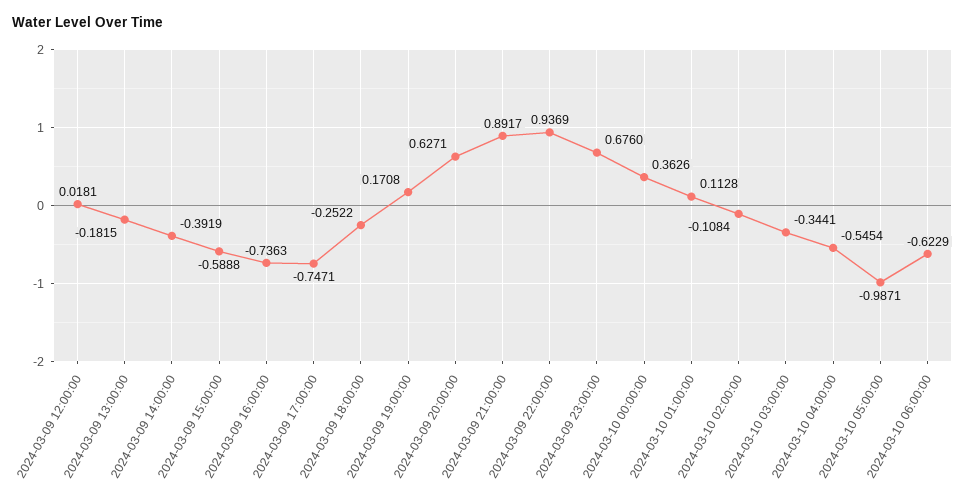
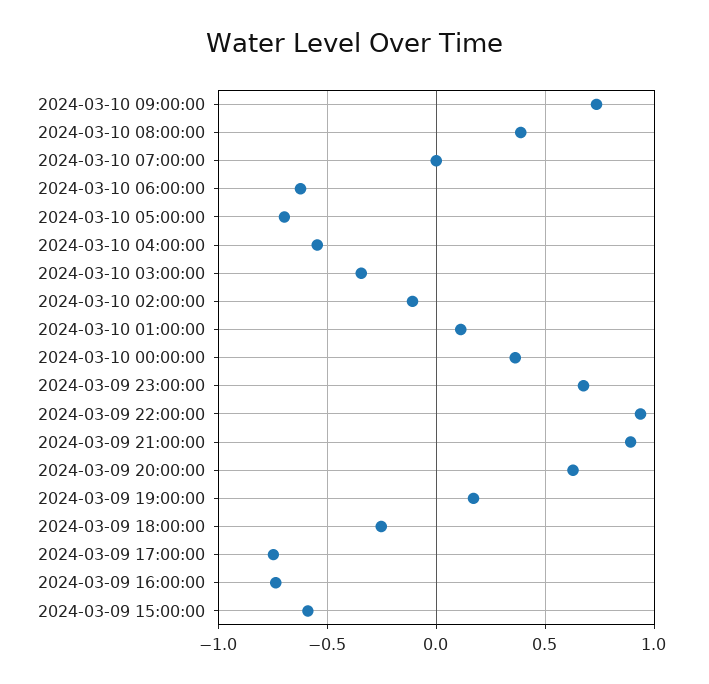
2024-03-09 12:00:00: 0.0181 -> none
2024-03-09 13:00:00: -0.1815 -> none
2024-03-09 14:00:00: -0.3919 -> none
2024-03-10 05:00:00: -0.9871 -> -0.7
2024-03-10 09:00:00: none -> 0.75
2024-03-10 08:00:00: none -> 0.4
2024-03-10 07:00:00: none -> 0

